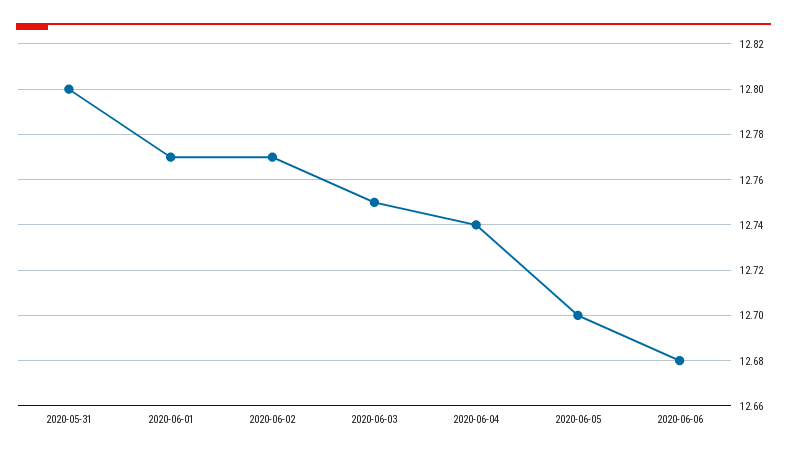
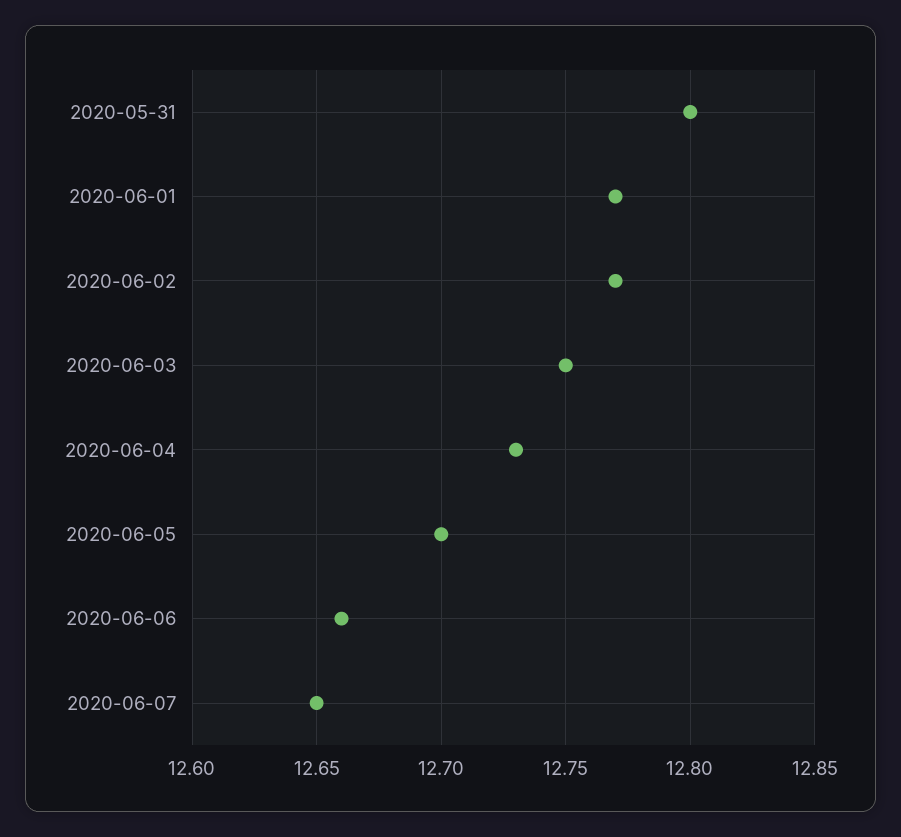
2020-06-04: 12.74 -> 12.73
2020-06-06: 12.68 -> 12.66
2020-06-07: none -> 12.65

